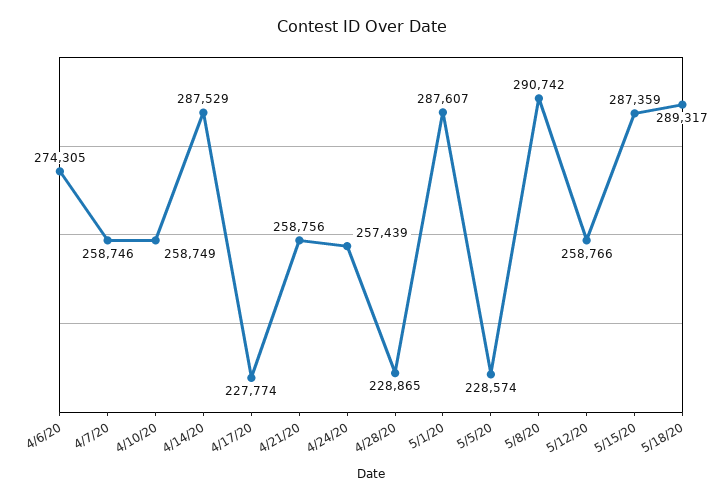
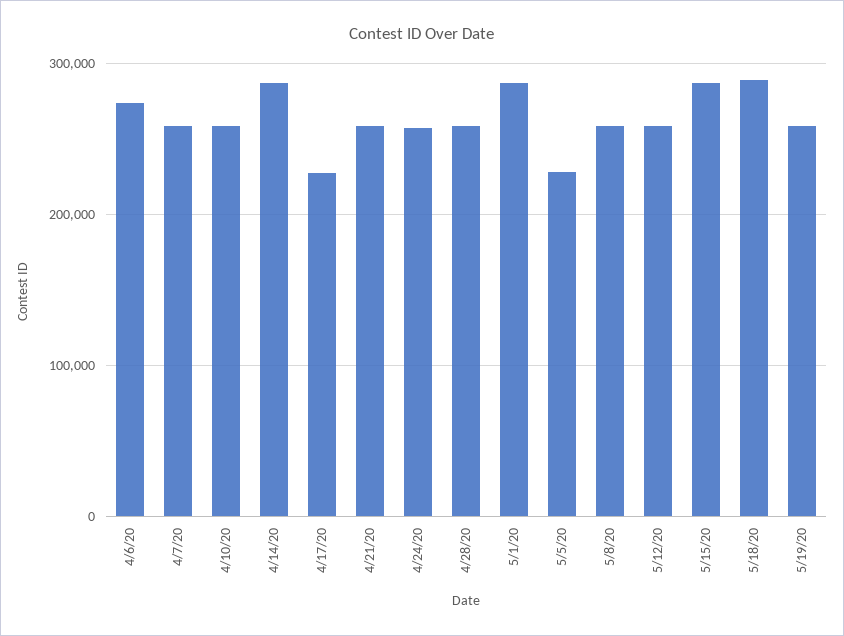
4/28/20: 228865 -> 260000
5/8/20: 290742 -> 260000
5/19/20: none -> 260000

